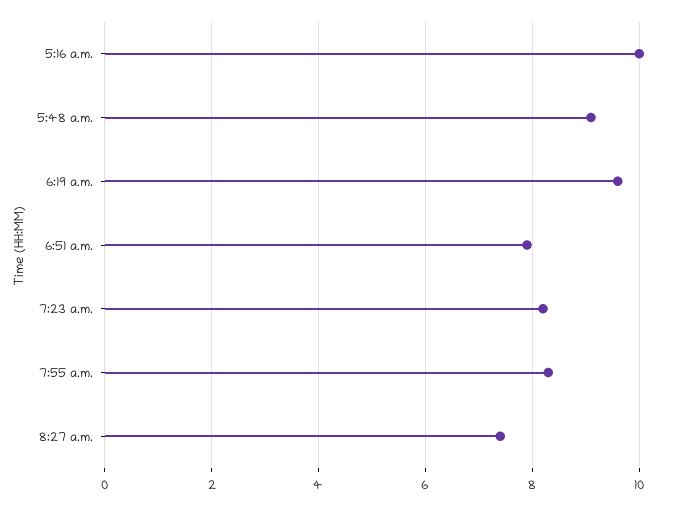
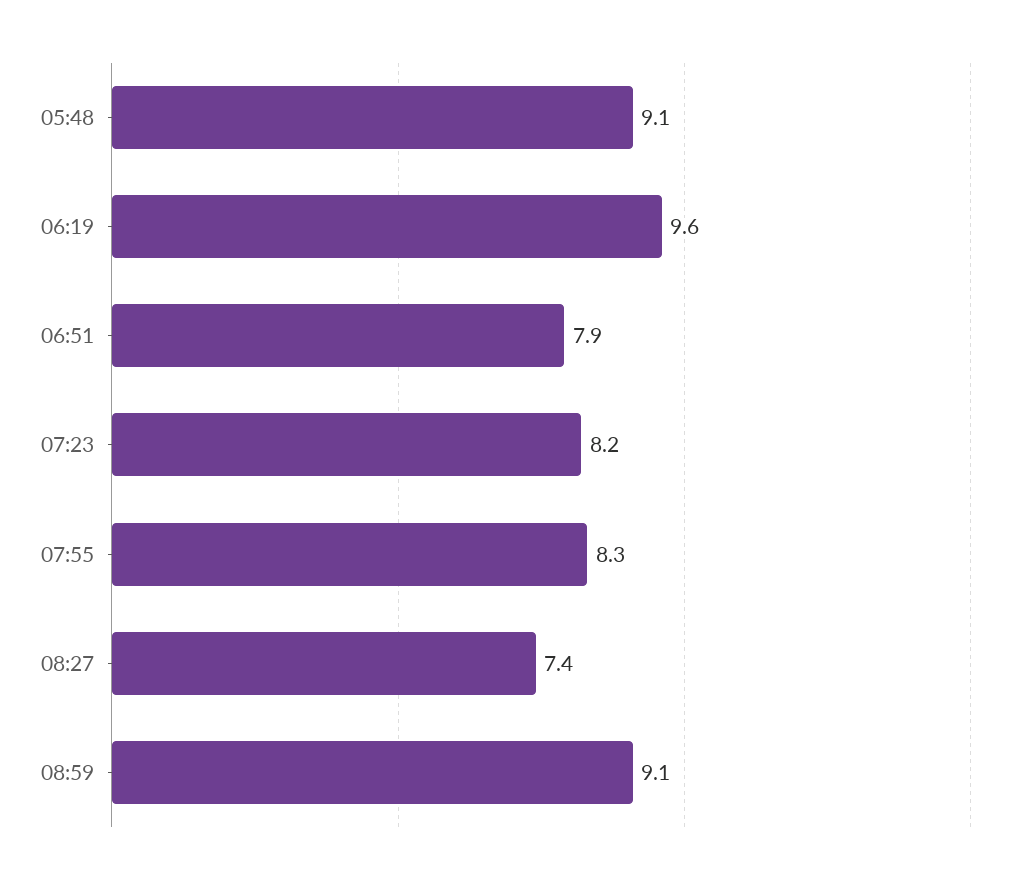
5:16 a.m.: 10 -> none
08:59: none -> 9.1

